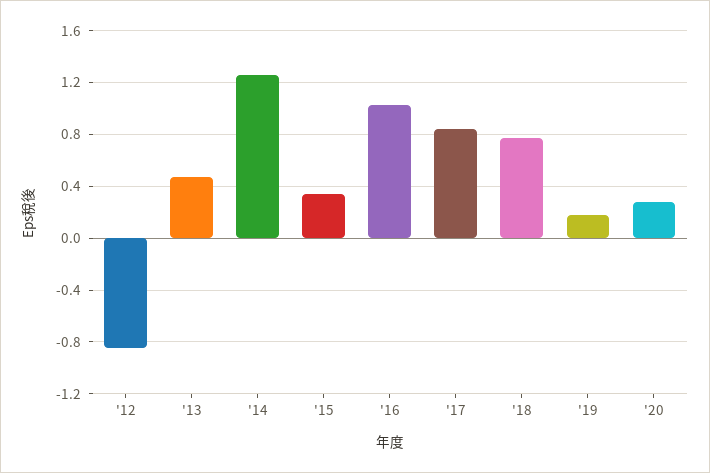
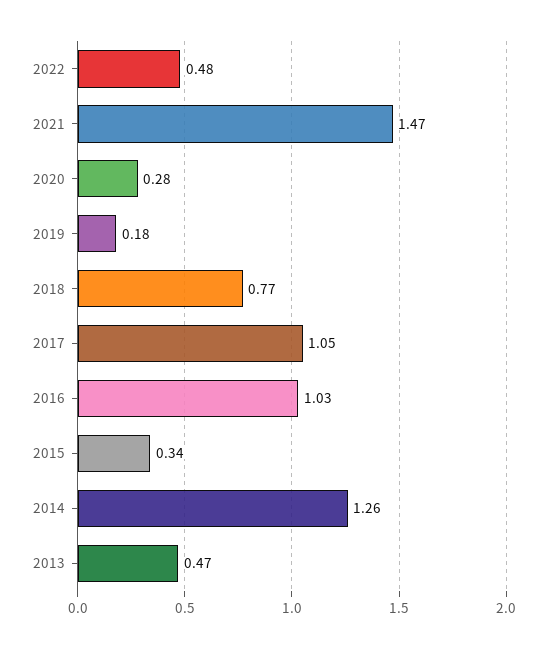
'12: -0.85 -> none
'17: 0.85 -> 1.05
2022: none -> 0.48
2021: none -> 1.47

